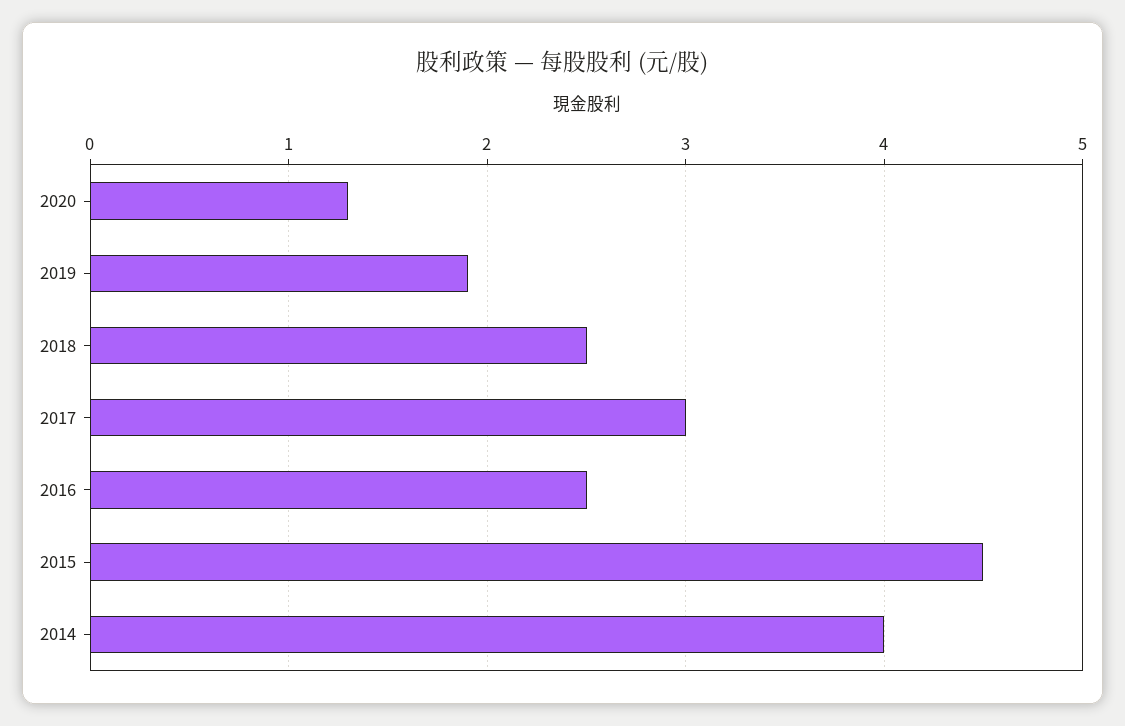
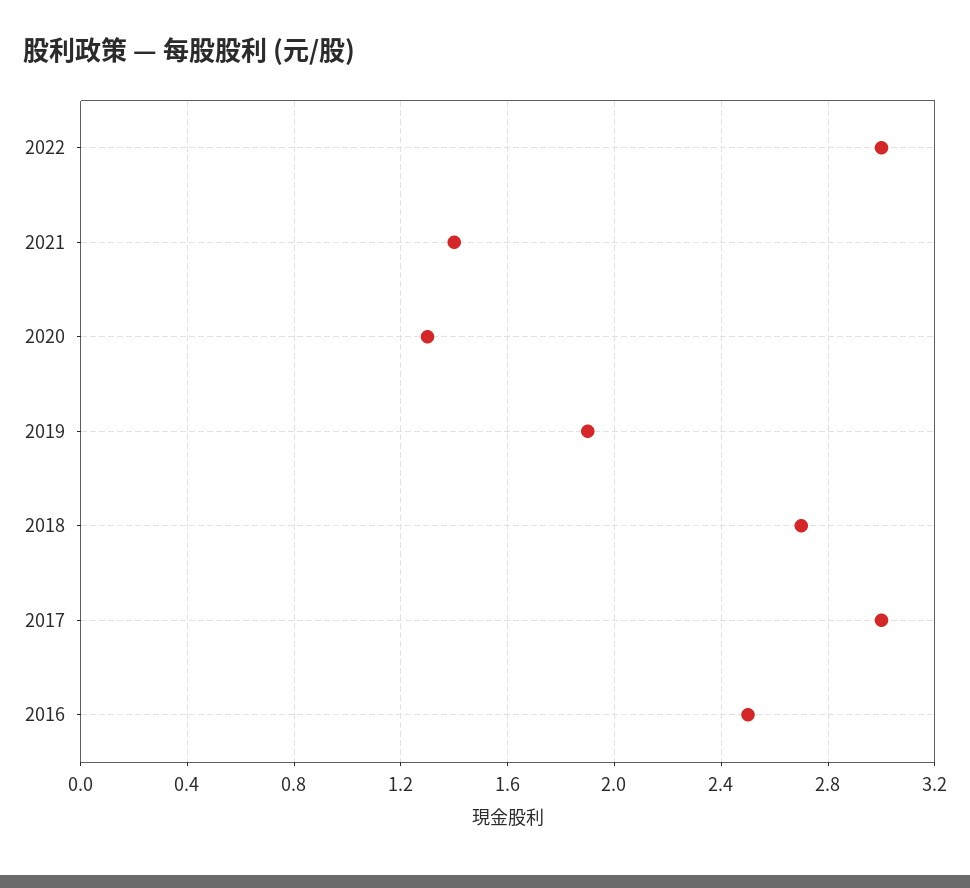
2018: 2.5 -> 2.7
2015: 4.5 -> none
2014: 4 -> none
2022: none -> 3
2021: none -> 1.4

